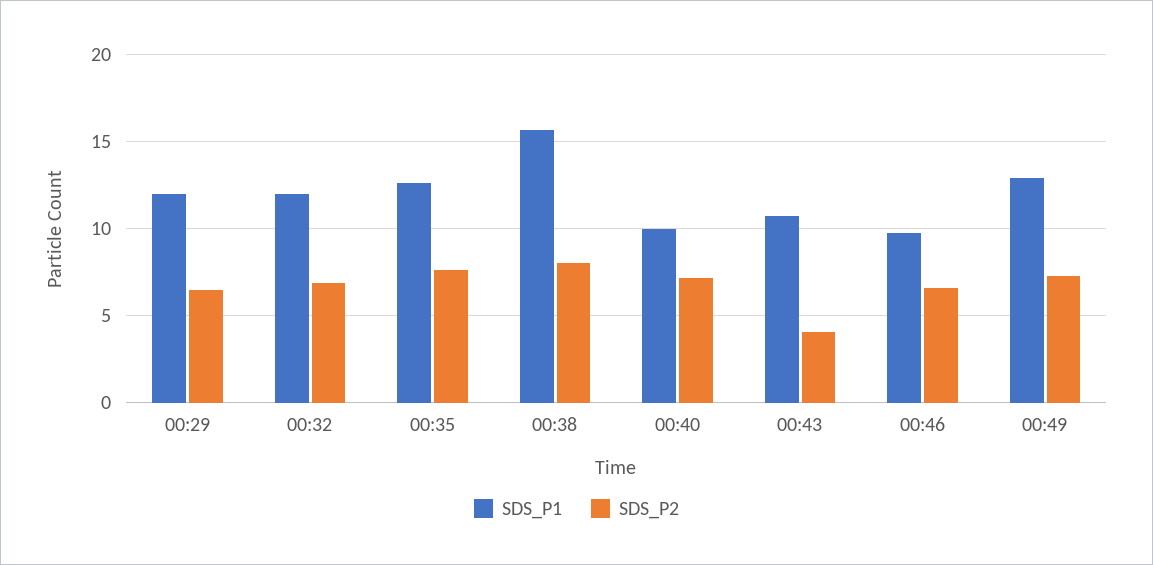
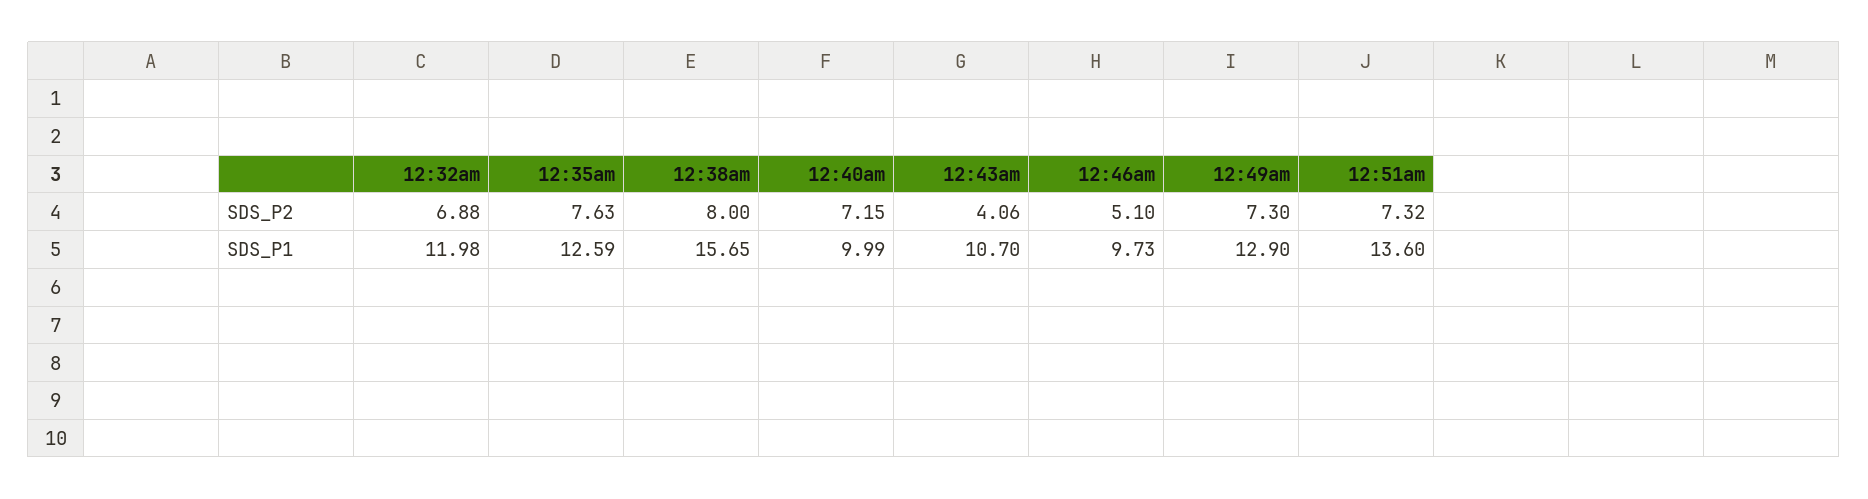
SDS_P1, 00:29: 12 -> none
SDS_P2, 00:29: 6.5 -> none
SDS_P2, 00:46: 6.5 -> 5.1
SDS_P2, 12:51am: none -> 7.32
SDS_P1, 12:51am: none -> 13.6

